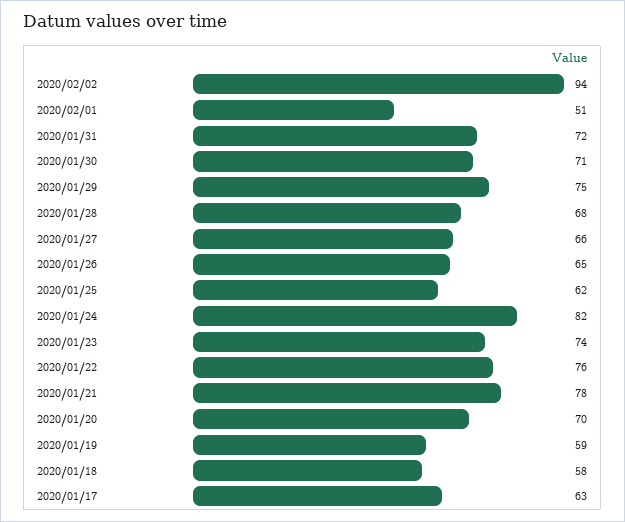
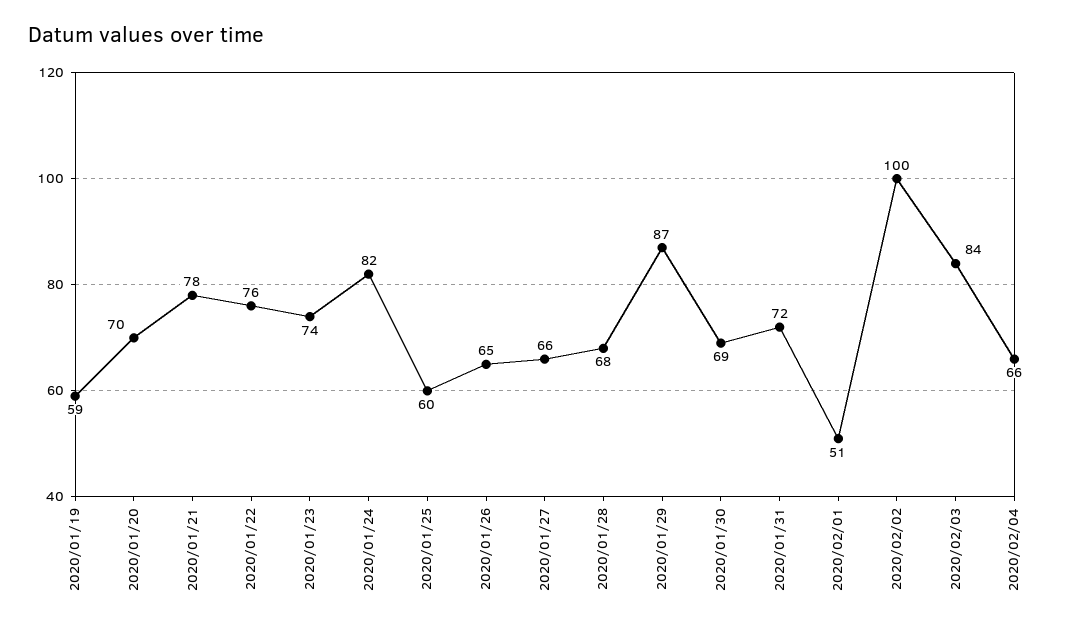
2020/02/02: 94 -> 100
2020/01/30: 71 -> 69
2020/01/29: 75 -> 87
2020/01/25: 62 -> 60
2020/01/18: 58 -> none
2020/01/17: 63 -> none
2020/02/03: none -> 84
2020/02/04: none -> 66

